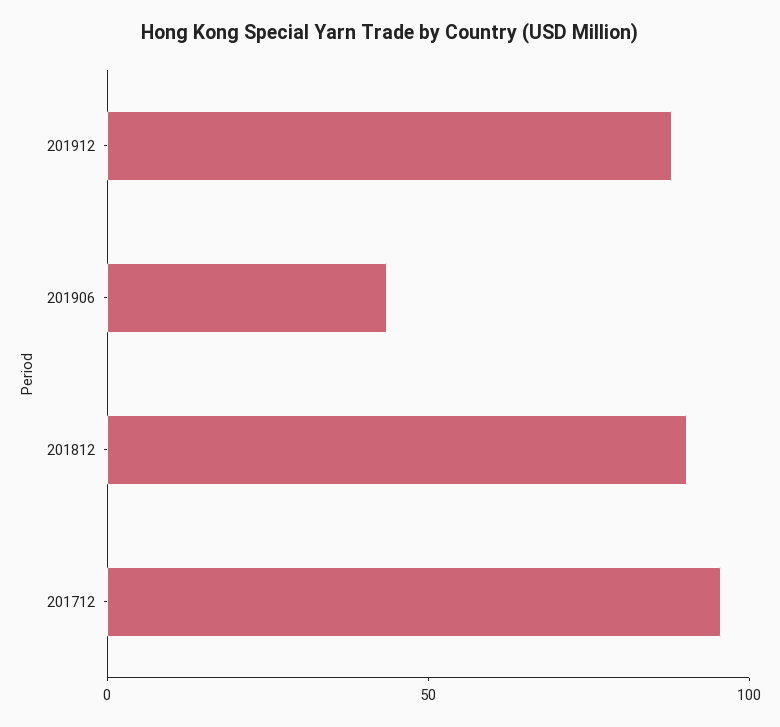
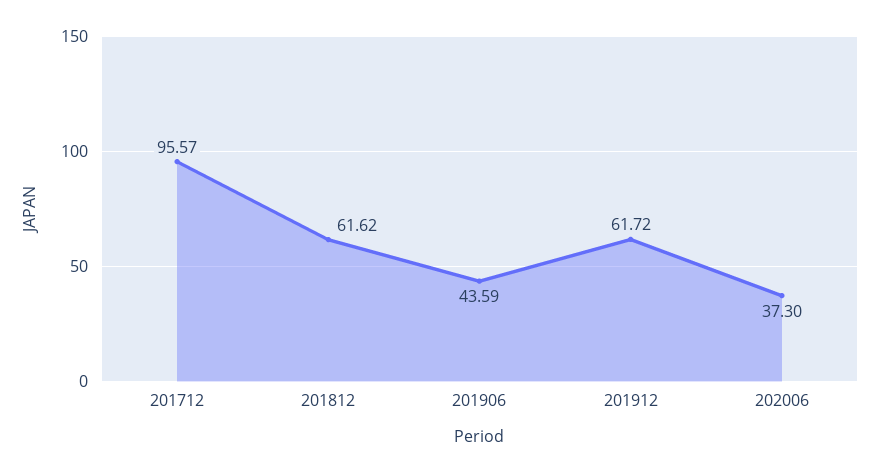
201912: 90 -> 61.72
201812: 90 -> 61.62
202006: none -> 37.3

